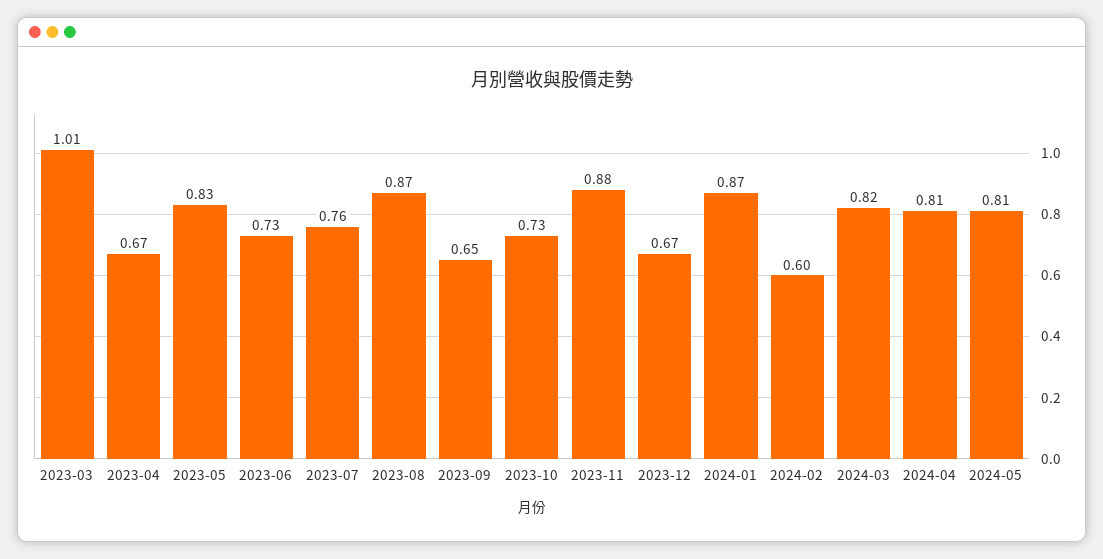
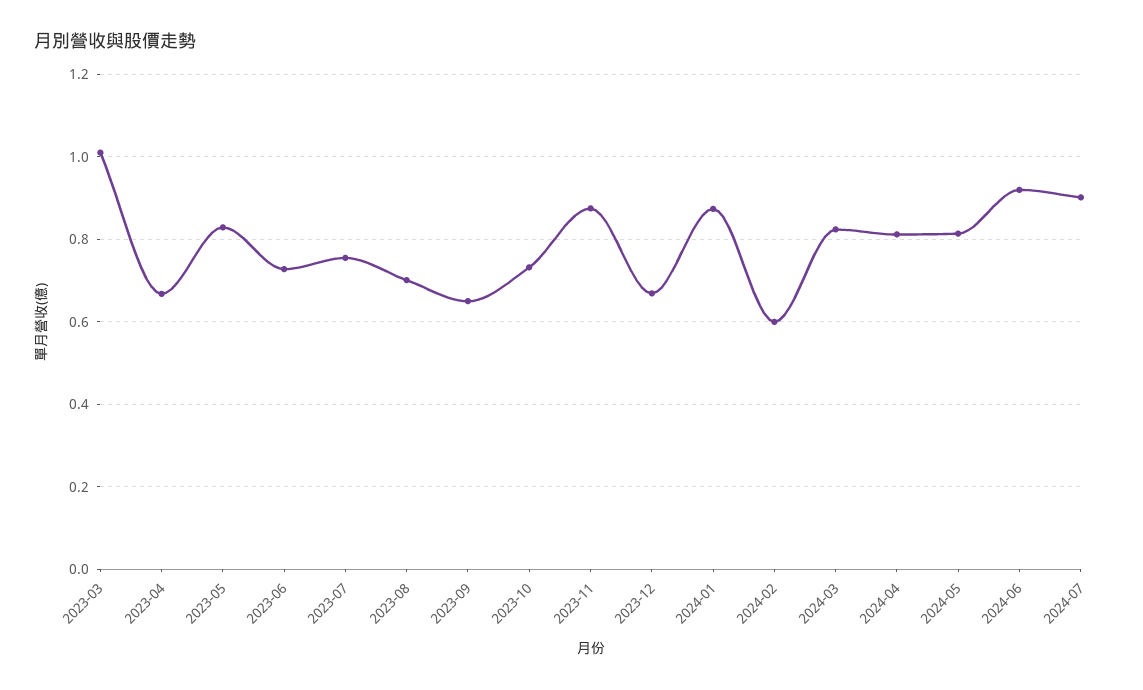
2023-08: 0.87 -> 0.7
2024-06: none -> 0.92
2024-07: none -> 0.9

